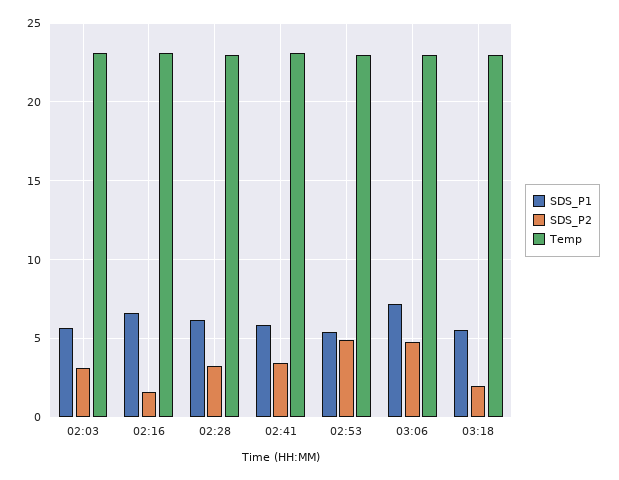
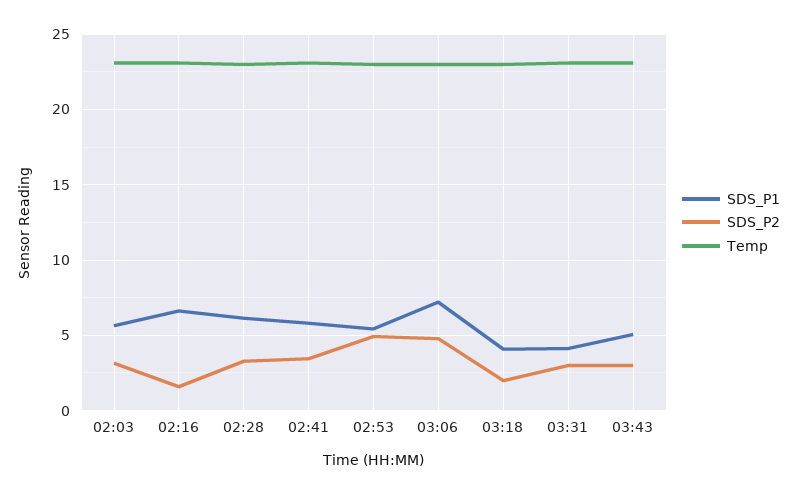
SDS_P1, 03:18: 5.5 -> 4
SDS_P1, 03:31: none -> 4
SDS_P2, 03:31: none -> 3
Temp, 03:31: none -> 23
SDS_P1, 03:43: none -> 5
SDS_P2, 03:43: none -> 3
Temp, 03:43: none -> 23

